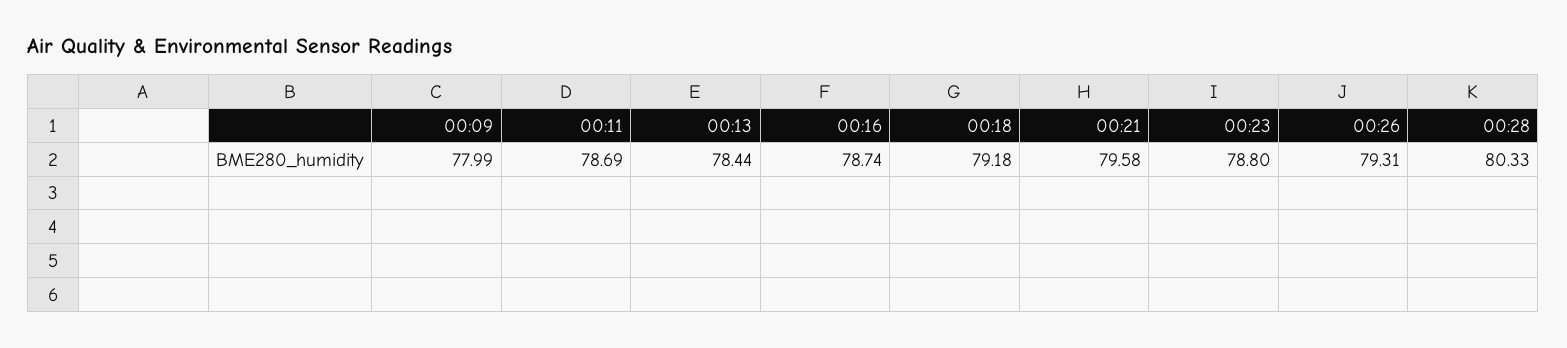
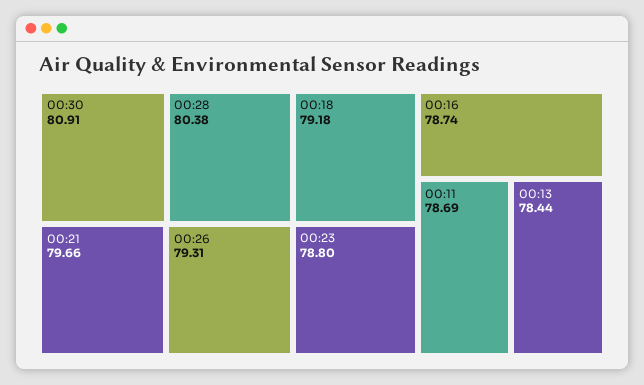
00:09: 77.99 -> none
00:21: 79.58 -> 79.66
00:28: 80.33 -> 80.38
00:30: none -> 80.91

